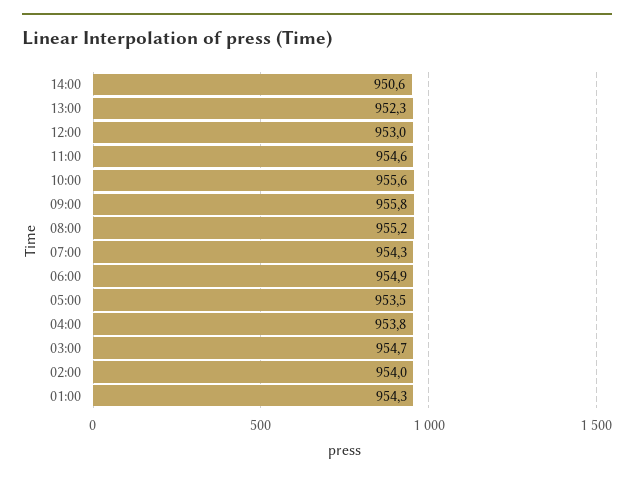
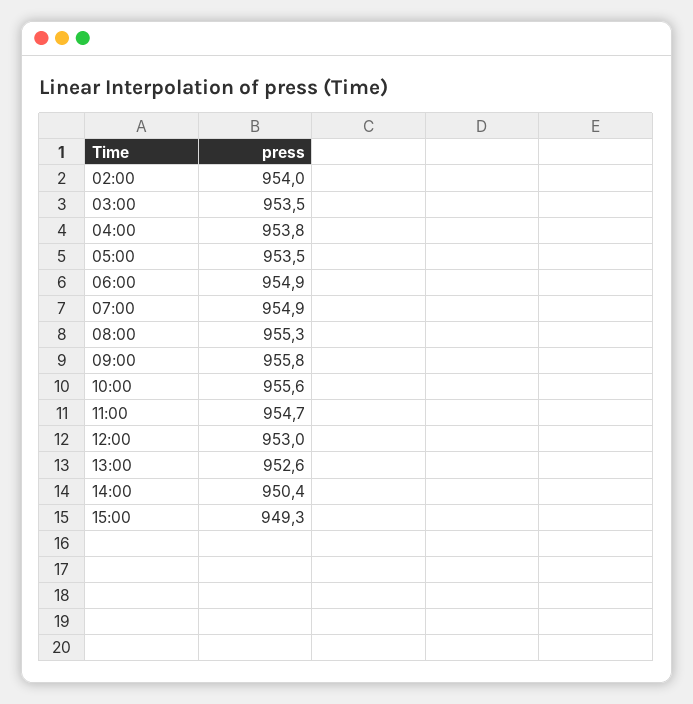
14:00: 950.6 -> 950.4
13:00: 952.3 -> 952.6
11:00: 954.6 -> 954.7
08:00: 955.2 -> 955.3
07:00: 954.3 -> 954.9
03:00: 954.7 -> 953.5
01:00: 954.3 -> none
15:00: none -> 949.3

